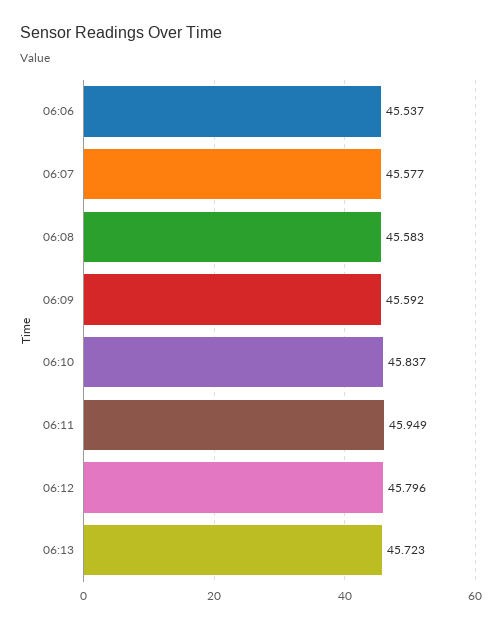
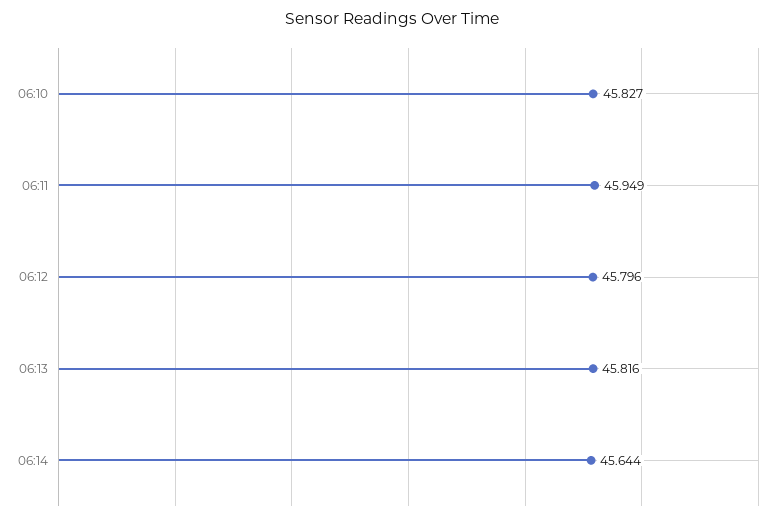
06:06: 45.537 -> none
06:07: 45.577 -> none
06:08: 45.583 -> none
06:09: 45.592 -> none
06:10: 45.837 -> 45.827
06:13: 45.723 -> 45.816
06:14: none -> 45.644

